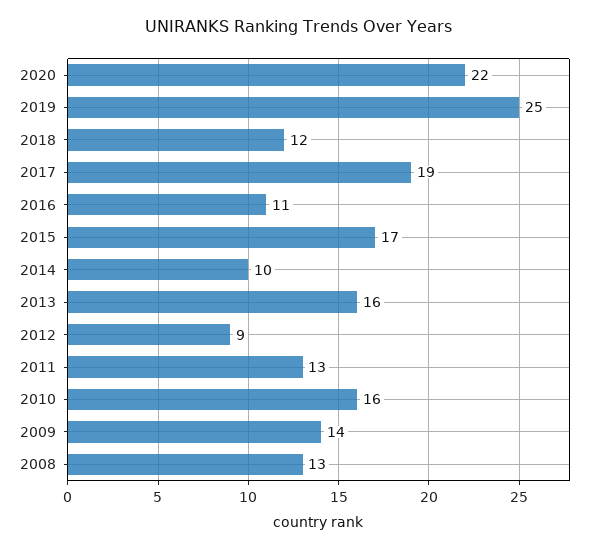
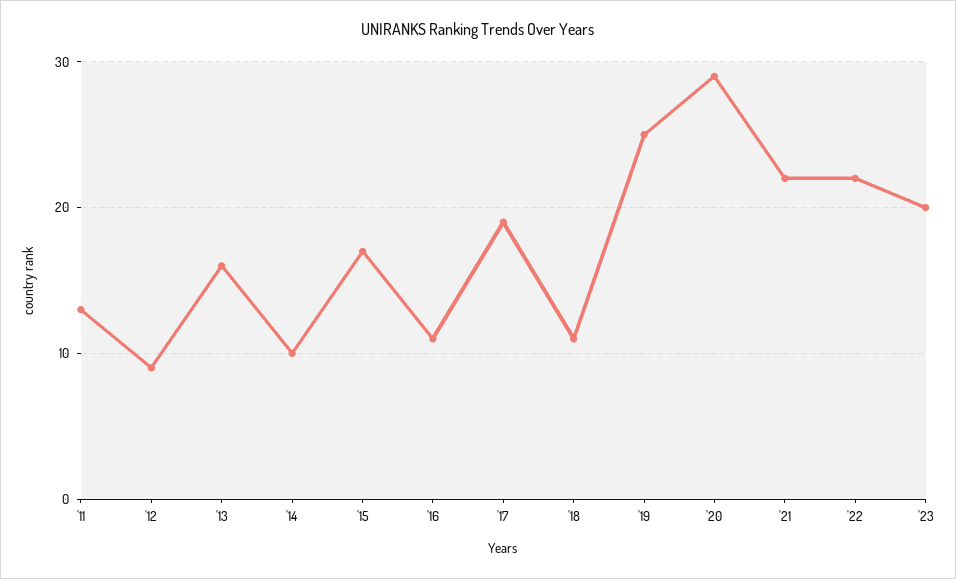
2020: 22 -> 29
2018: 12 -> 11
2010: 16 -> none
2009: 14 -> none
2008: 13 -> none
'21: none -> 22
'22: none -> 22
'23: none -> 20

